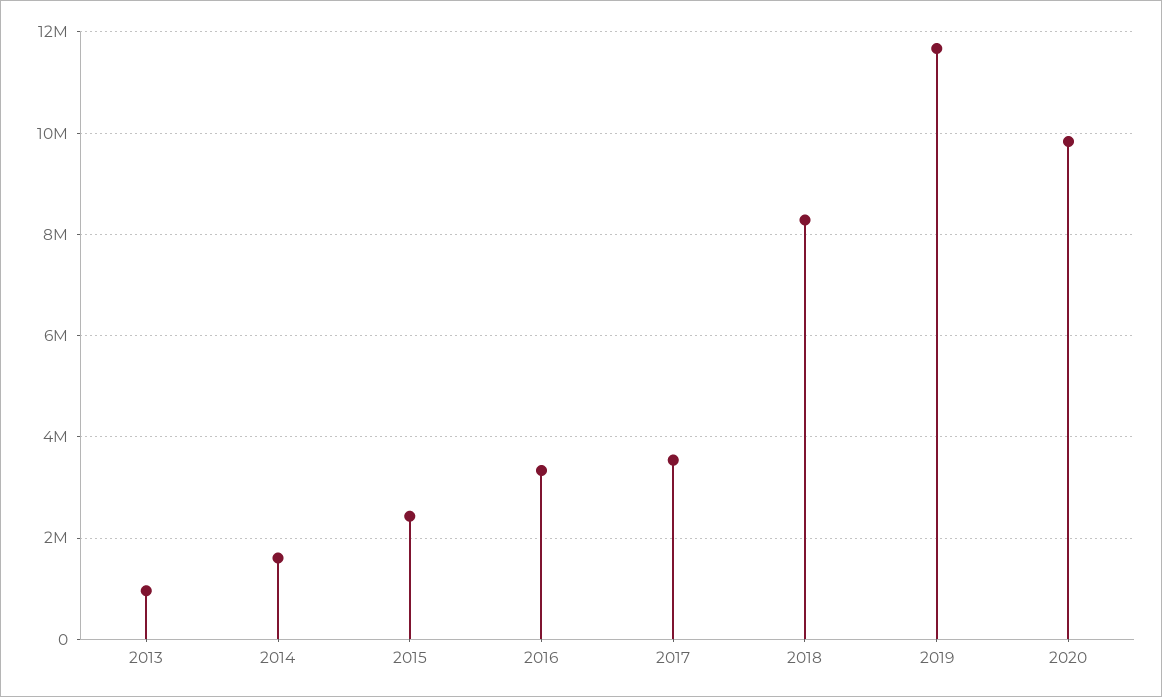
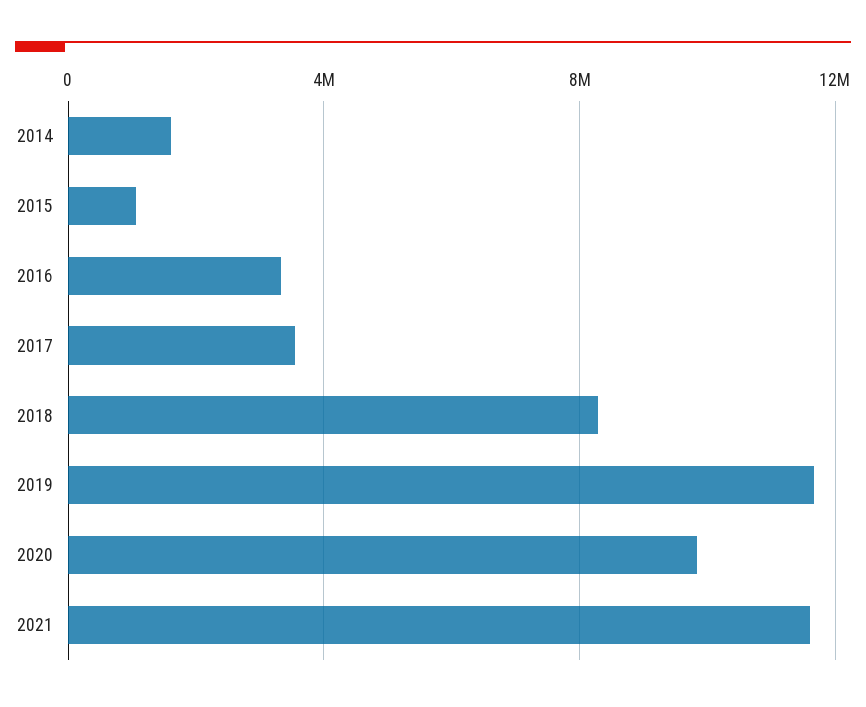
2013: 1000000 -> none
2015: 2400000 -> 1000000
2021: none -> 11500000

